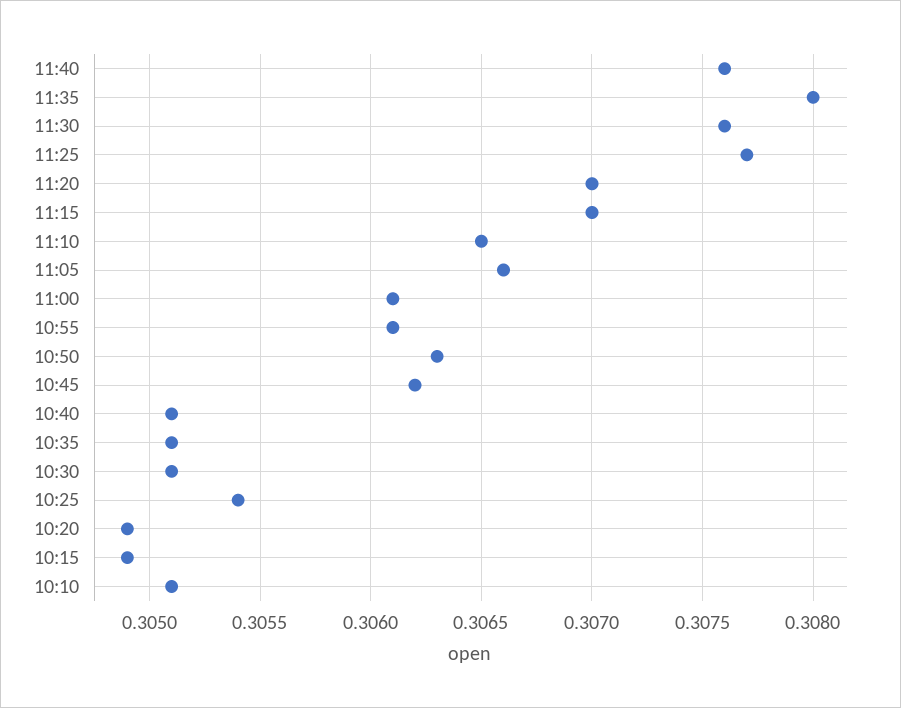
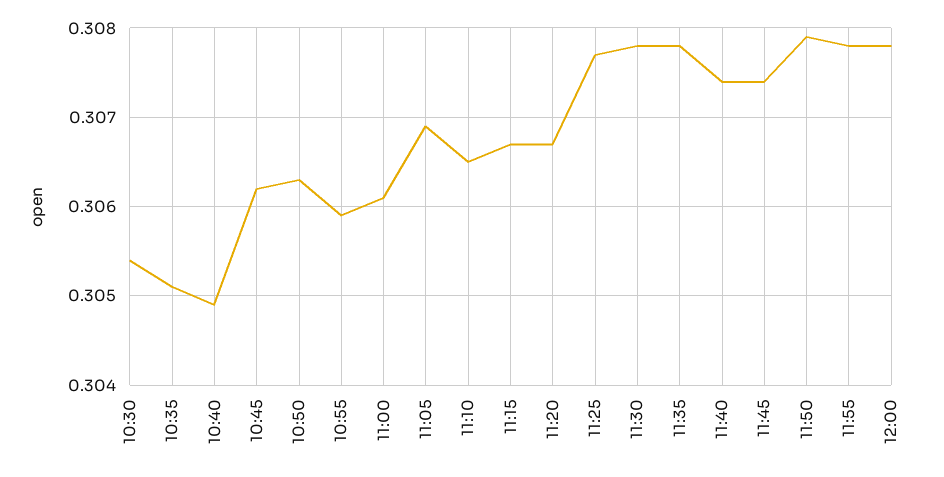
11:40: 0.3076 -> 0.3074
11:35: 0.308 -> 0.3078
11:30: 0.3076 -> 0.3078
11:20: 0.307 -> 0.3067
11:15: 0.307 -> 0.3067
11:05: 0.3066 -> 0.3069
10:55: 0.3061 -> 0.3059
10:40: 0.3051 -> 0.3049
10:30: 0.3051 -> 0.3054
10:25: 0.3054 -> none
10:20: 0.3049 -> none
10:15: 0.3049 -> none
10:10: 0.3051 -> none
11:45: none -> 0.3074
11:50: none -> 0.3079
11:55: none -> 0.3078
12:00: none -> 0.3078

